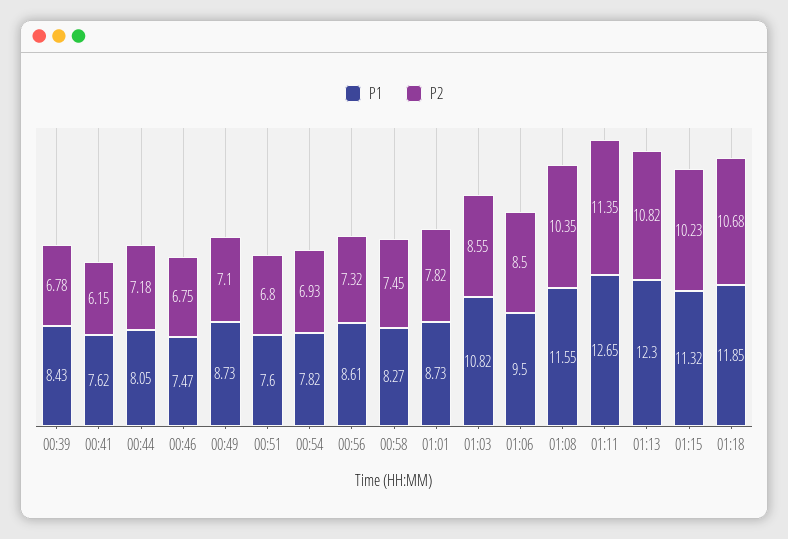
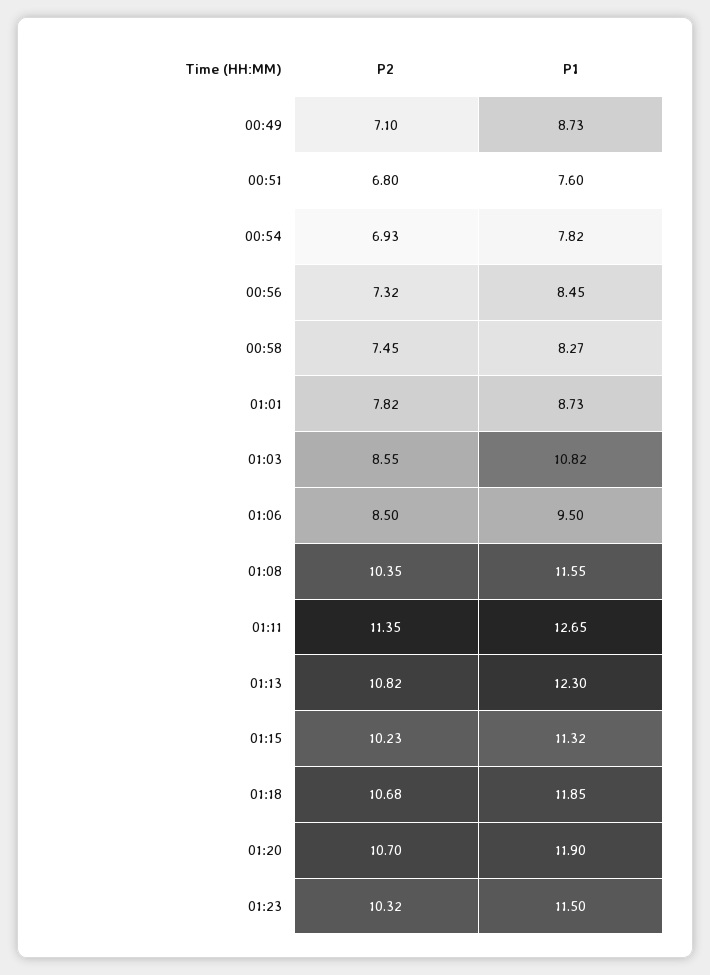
P1, 00:39: 8.43 -> none
P2, 00:39: 6.78 -> none
P1, 00:41: 7.62 -> none
P2, 00:41: 6.15 -> none
P1, 00:44: 8.05 -> none
P2, 00:44: 7.18 -> none
P1, 00:46: 7.47 -> none
P2, 00:46: 6.75 -> none
P1, 00:56: 8.61 -> 8.45
P2, 01:20: none -> 10.7
P1, 01:20: none -> 11.9
P2, 01:23: none -> 10.32
P1, 01:23: none -> 11.5

